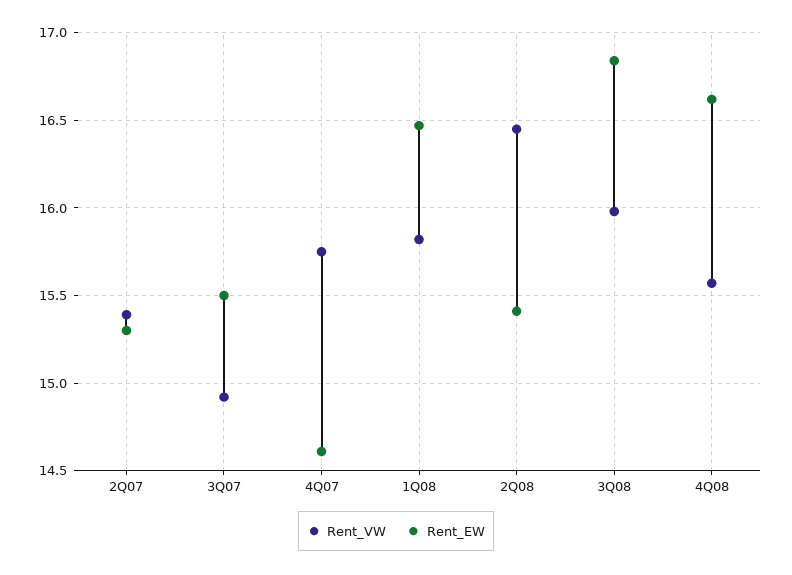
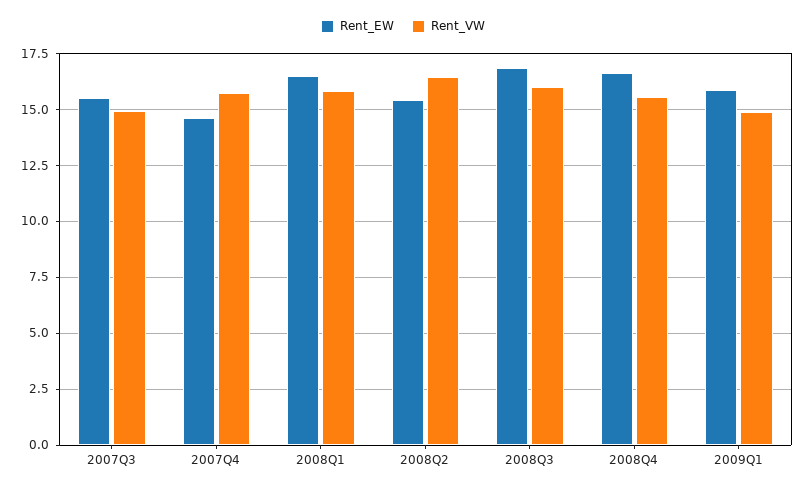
Rent_VW, 2Q07: 15.4 -> none
Rent_EW, 2Q07: 15.3 -> none
Rent_EW, 2009Q1: none -> 16
Rent_VW, 2009Q1: none -> 15

